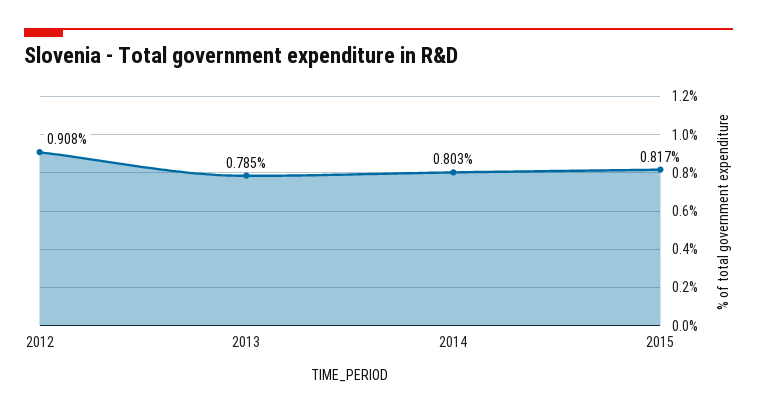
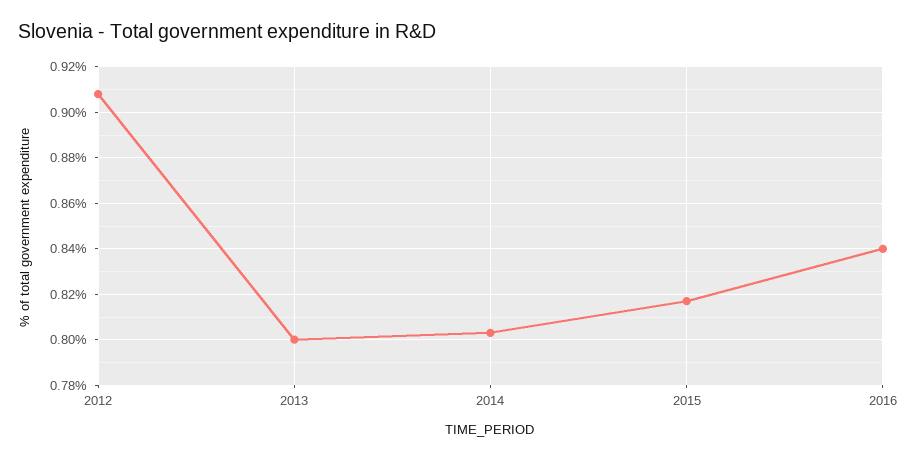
2013: 0.785 -> 0.8
2016: none -> 0.84

